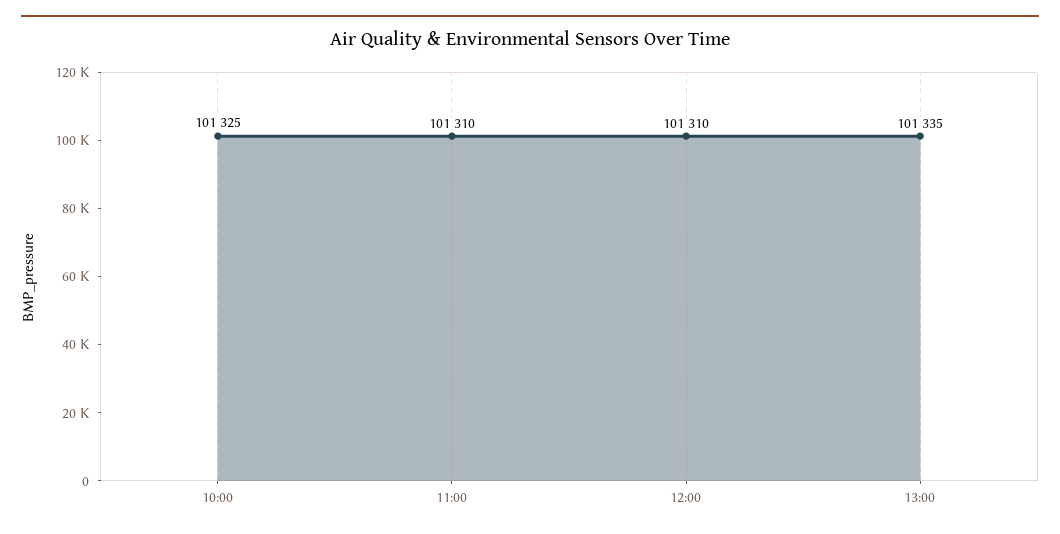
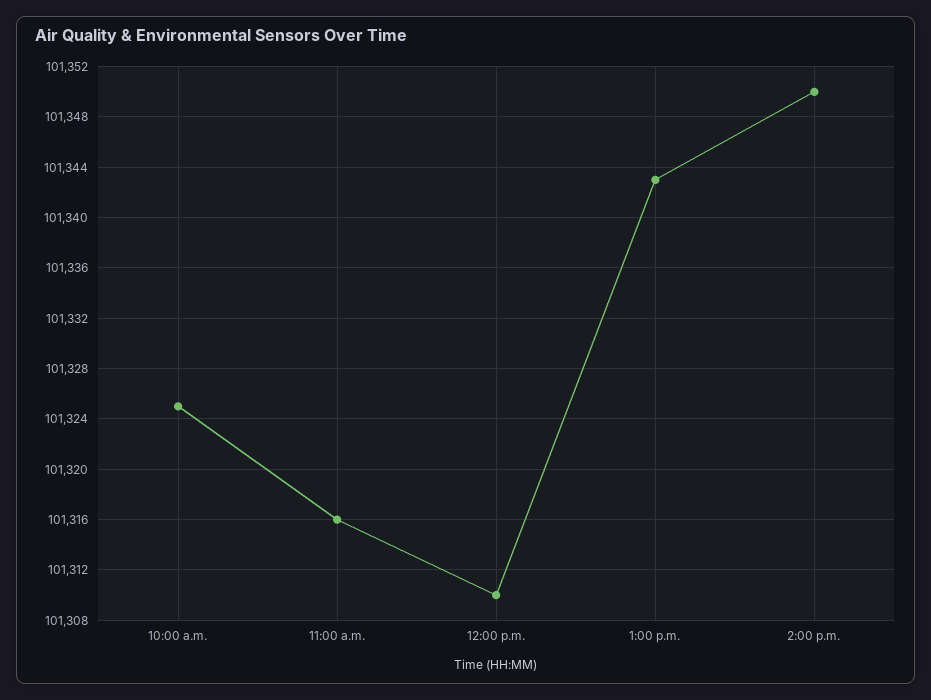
11:00: 101310 -> 101316
13:00: 101335 -> 101343
2:00 p.m.: none -> 101350

